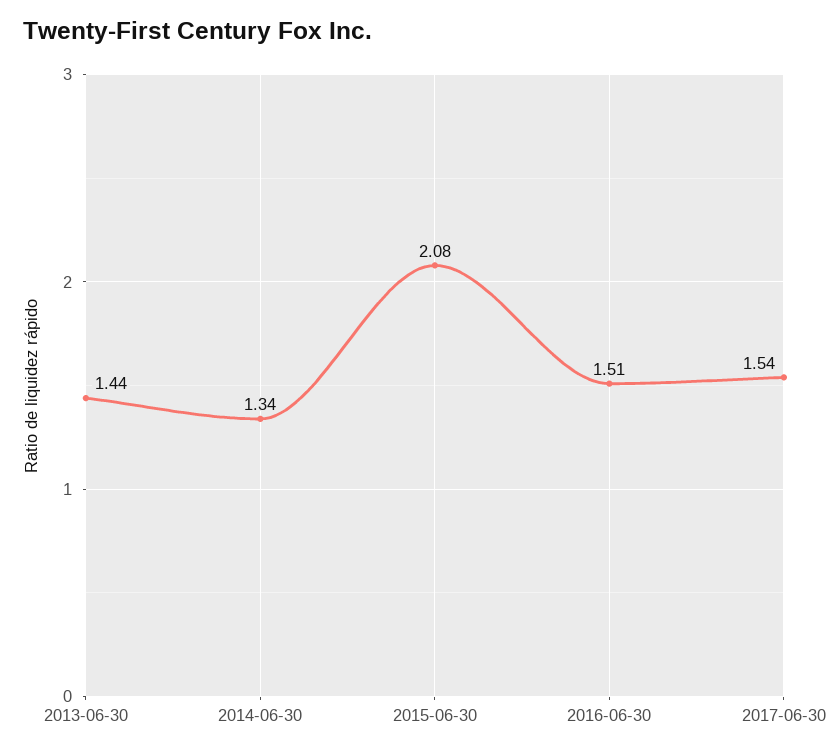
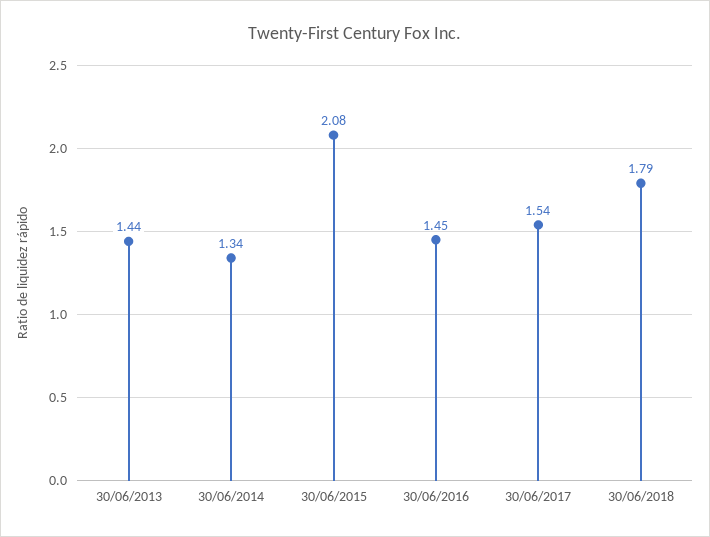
2016-06-30: 1.51 -> 1.45
30/06/2018: none -> 1.79

